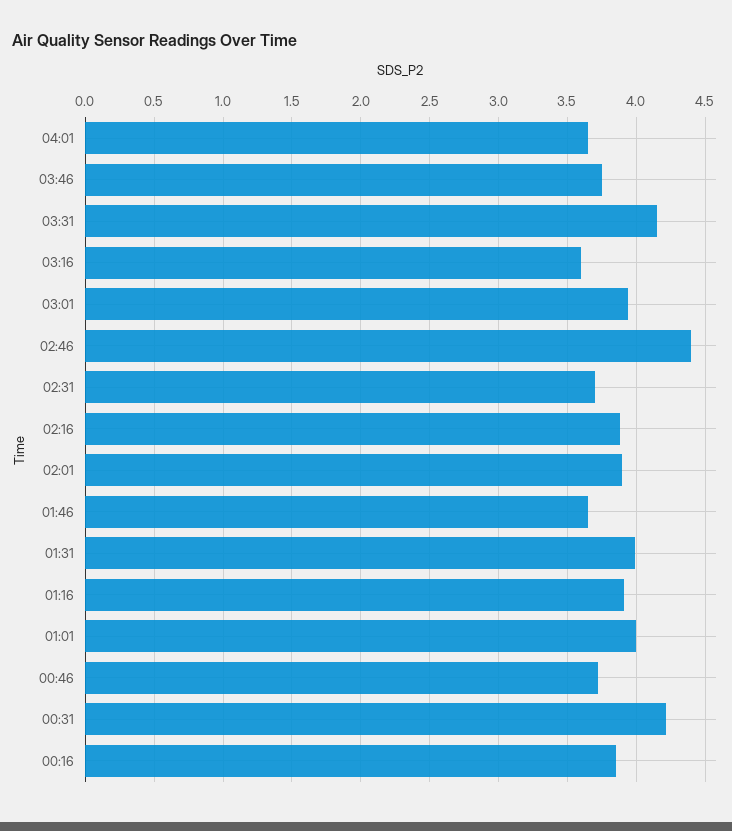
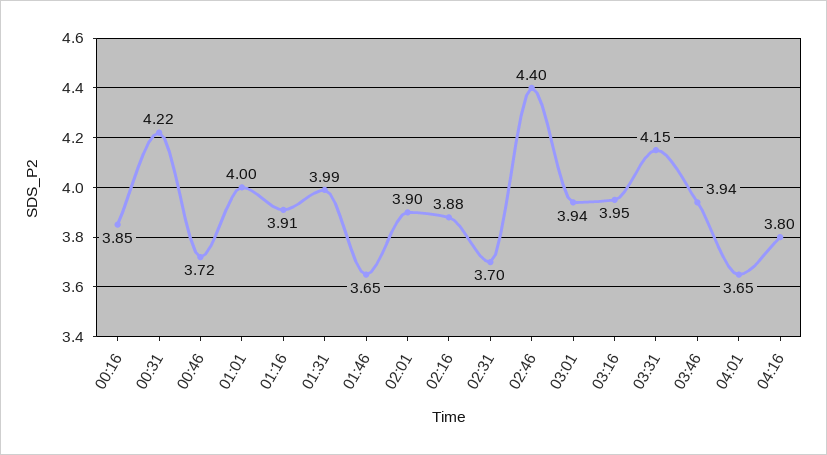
03:46: 3.75 -> 3.94
03:16: 3.6 -> 3.95
04:16: none -> 3.8

